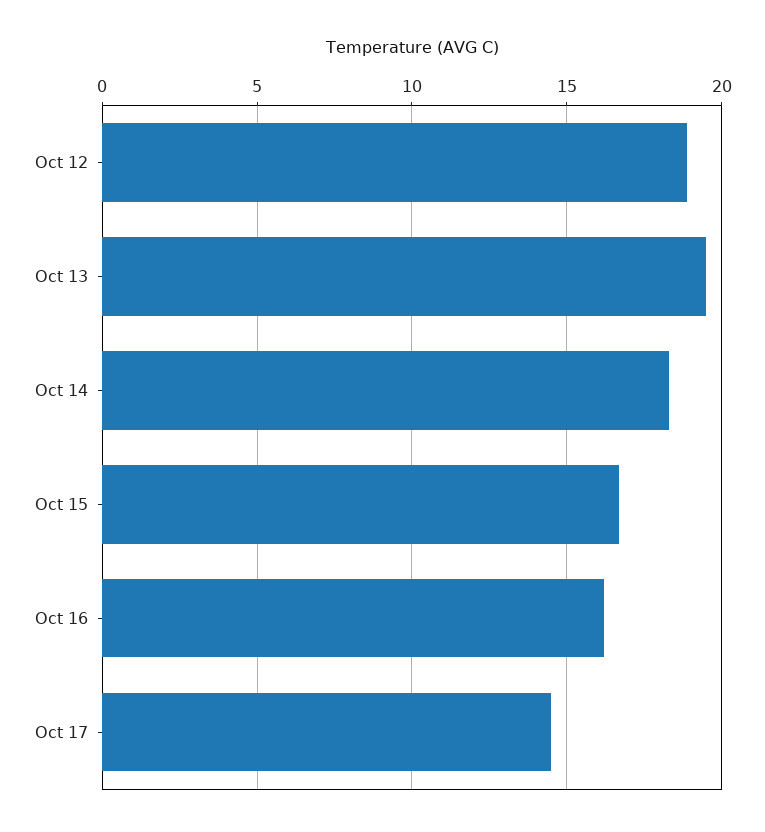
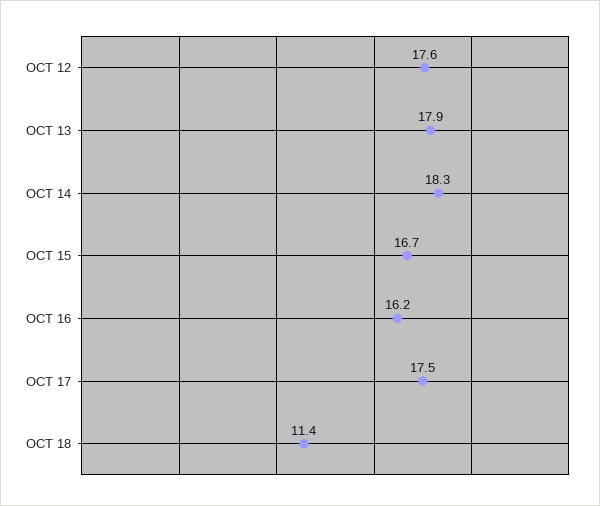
Oct 12: 19 -> 17.6
Oct 13: 19.5 -> 17.9
Oct 17: 14.5 -> 17.5
OCT 18: none -> 11.4

